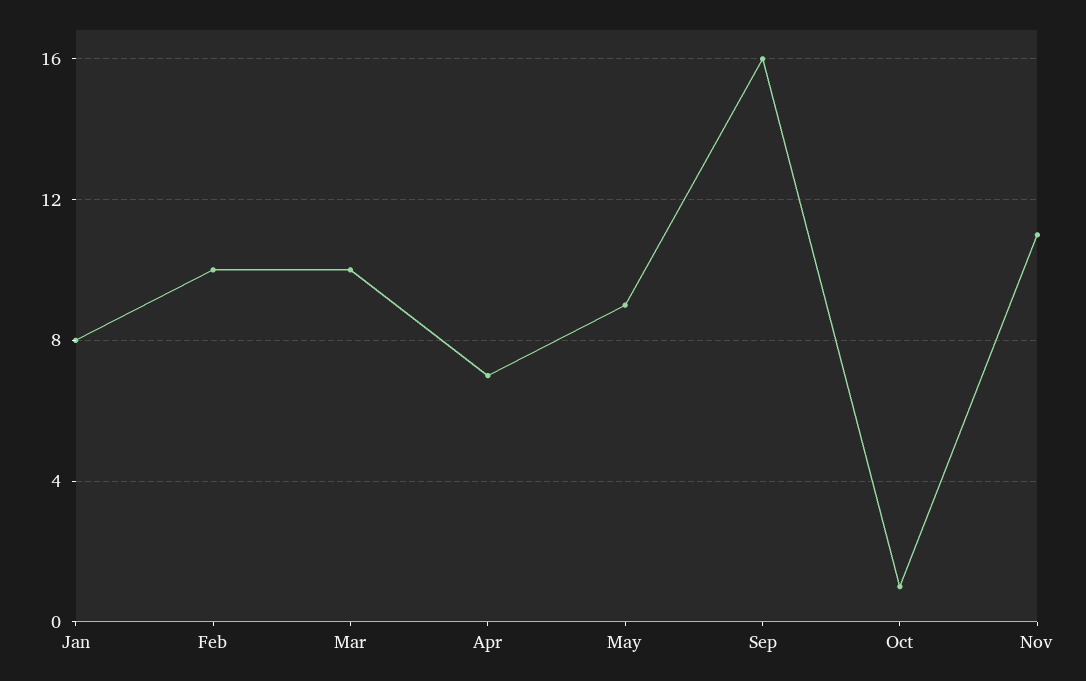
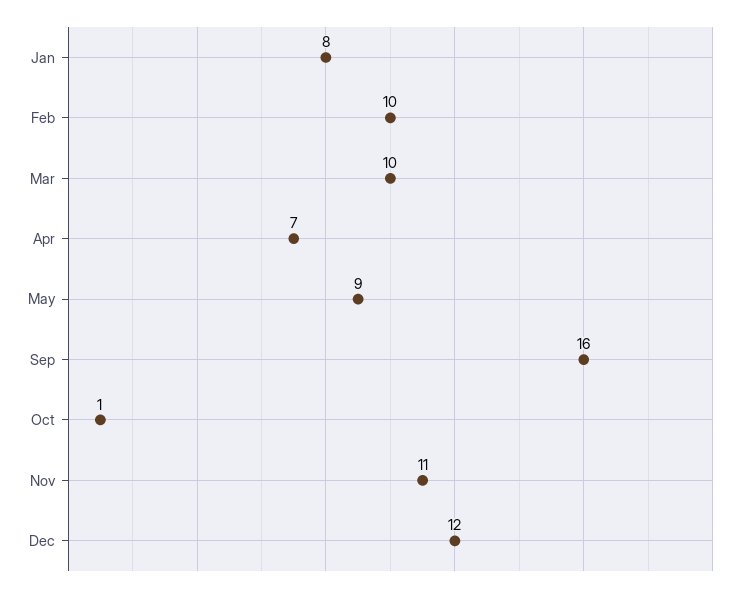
Dec: none -> 12

